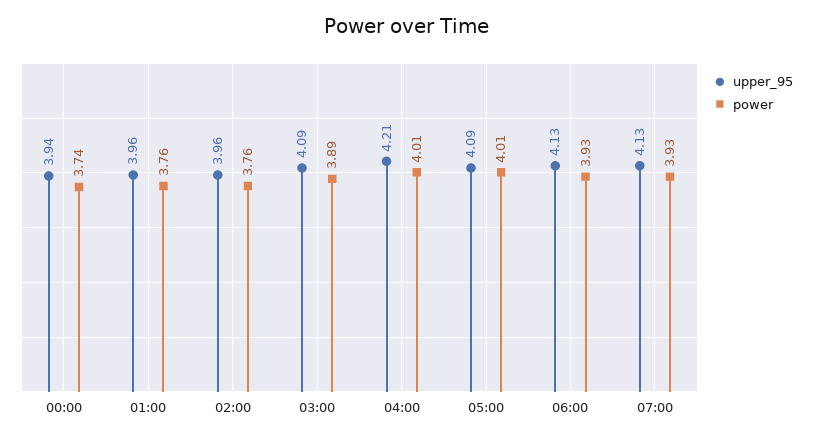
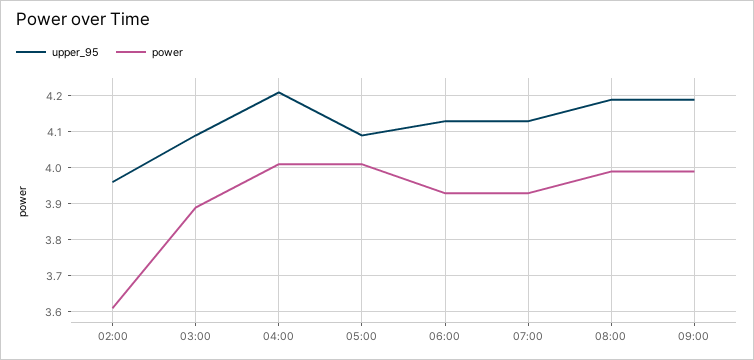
upper_95, 00:00: 3.94 -> none
power, 00:00: 3.74 -> none
upper_95, 01:00: 3.96 -> none
power, 01:00: 3.76 -> none
power, 02:00: 3.76 -> 3.6
upper_95, 08:00: none -> 4.2
power, 08:00: none -> 4
upper_95, 09:00: none -> 4.2
power, 09:00: none -> 4

